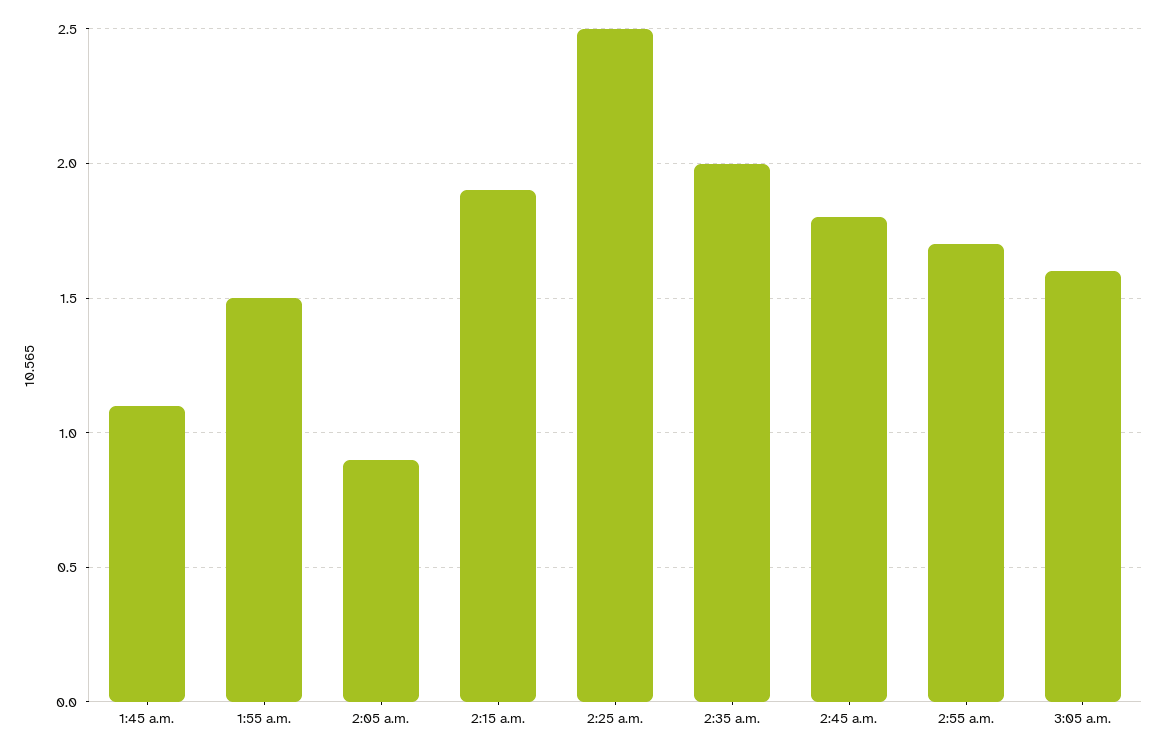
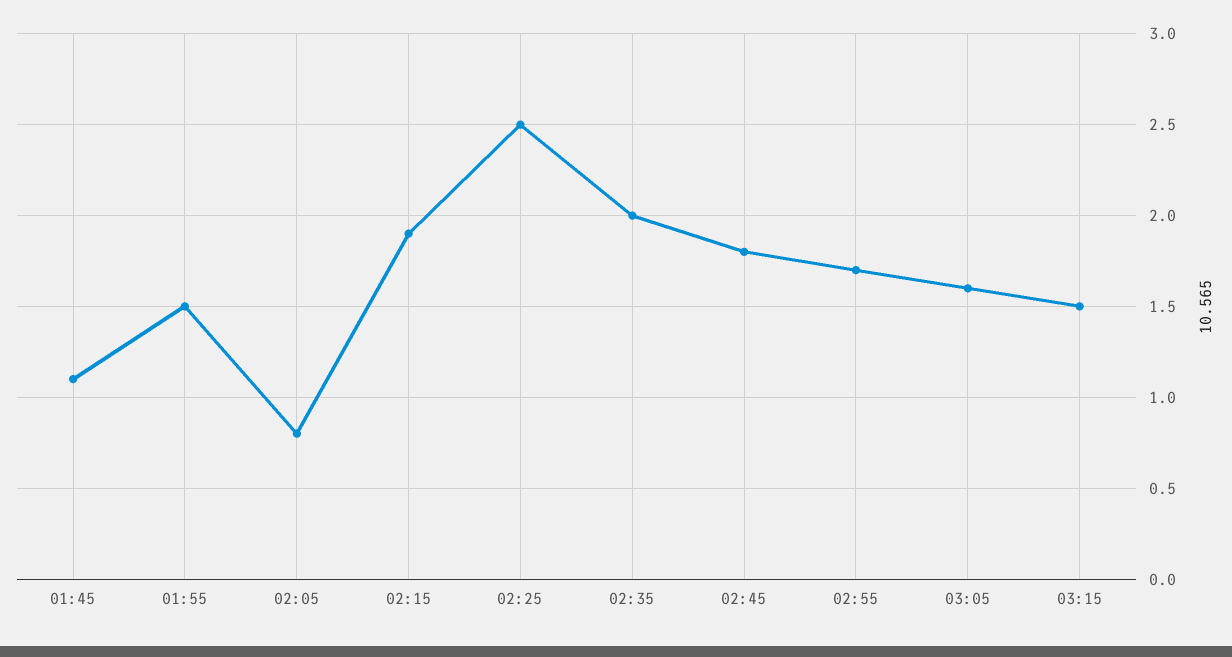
2:05 a.m.: 0.9 -> 0.8
03:15: none -> 1.5

